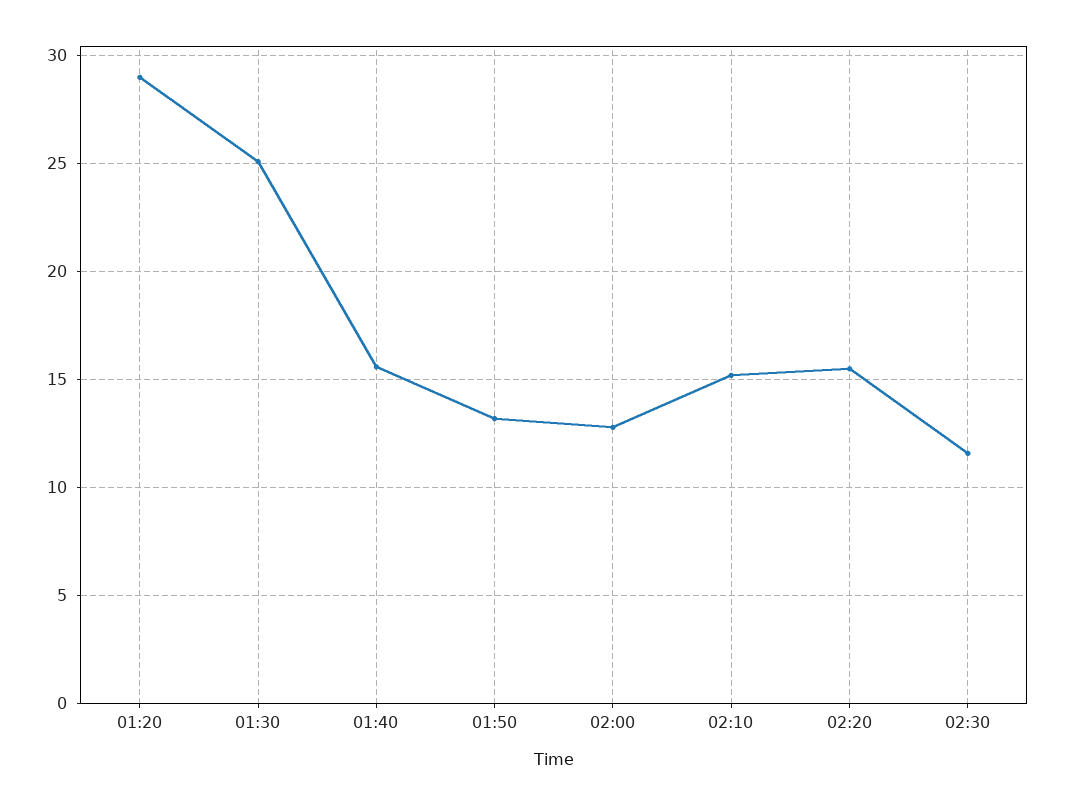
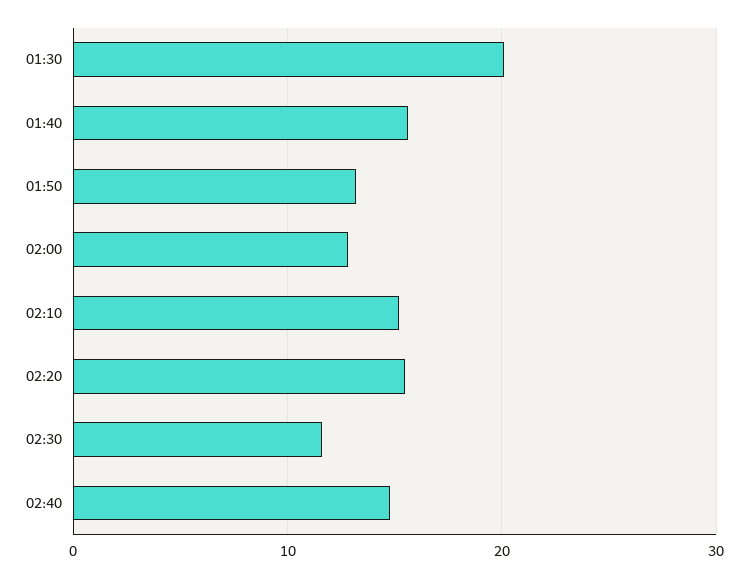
01:20: 29 -> none
01:30: 25 -> 20
02:40: none -> 15

